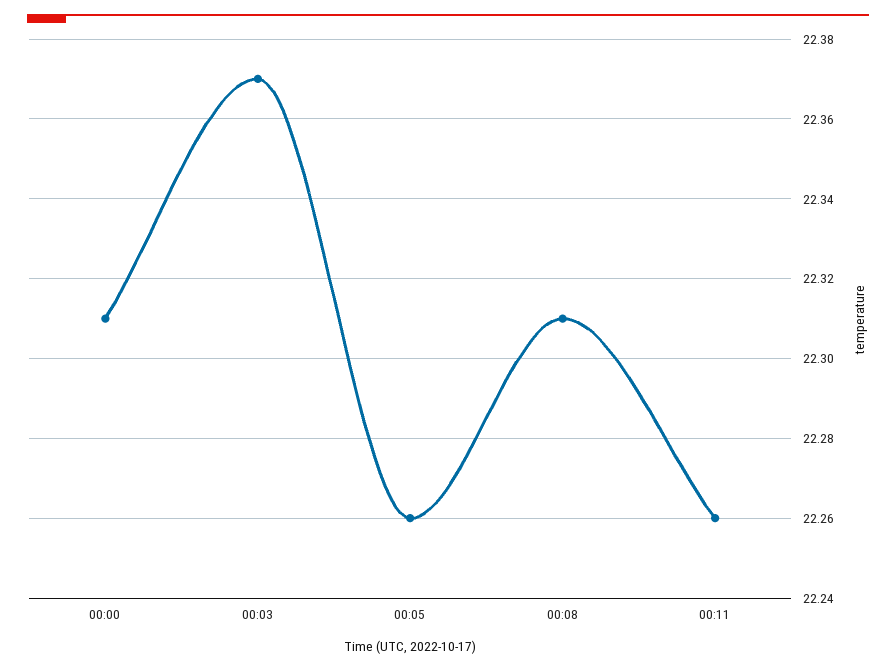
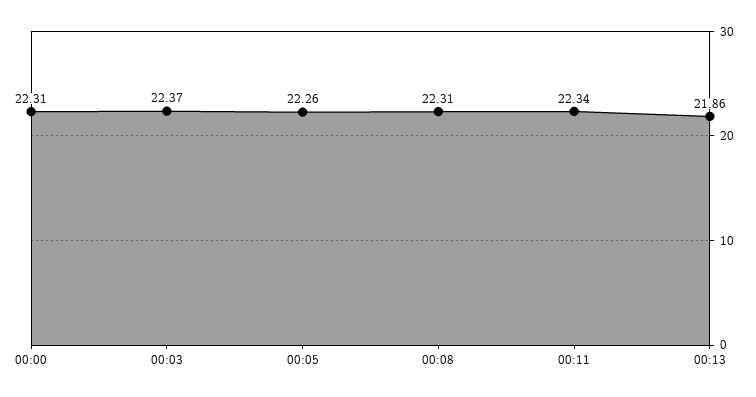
00:11: 22.26 -> 22.34
00:13: none -> 21.86

